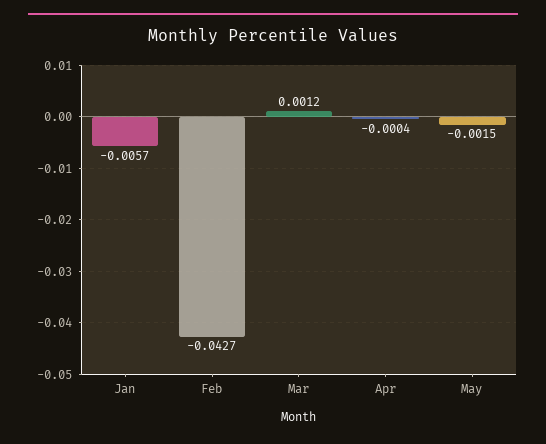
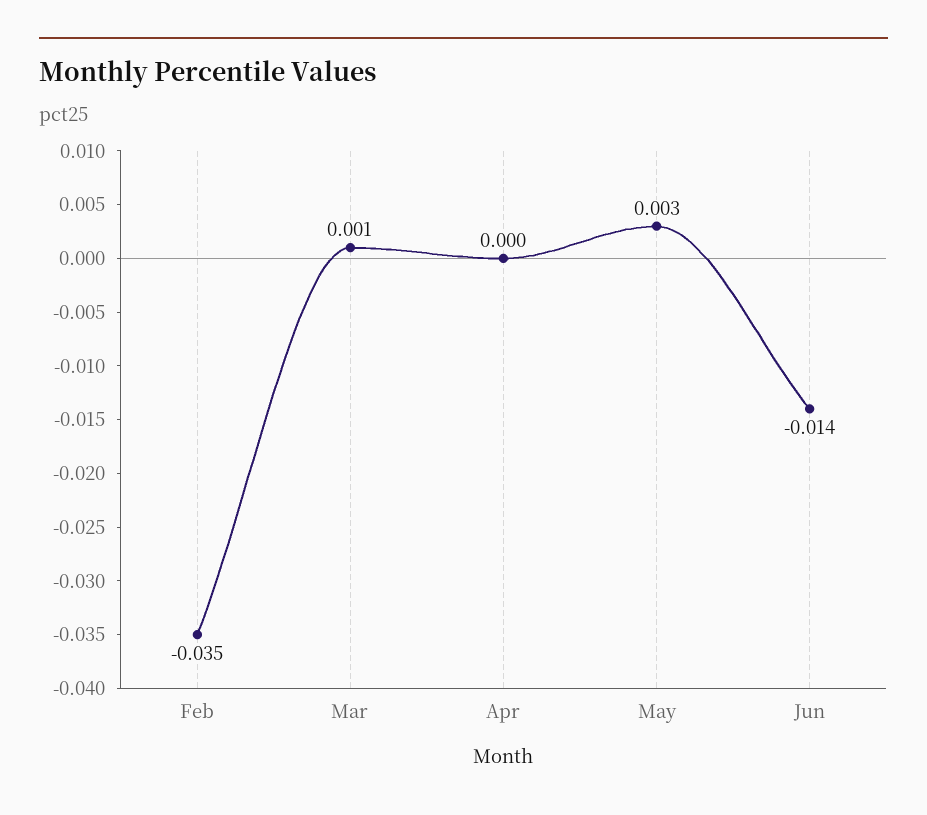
Jan: -0.0057 -> none
Feb: -0.0427 -> -0.035
May: -0.0015 -> 0.003
Jun: none -> -0.014

